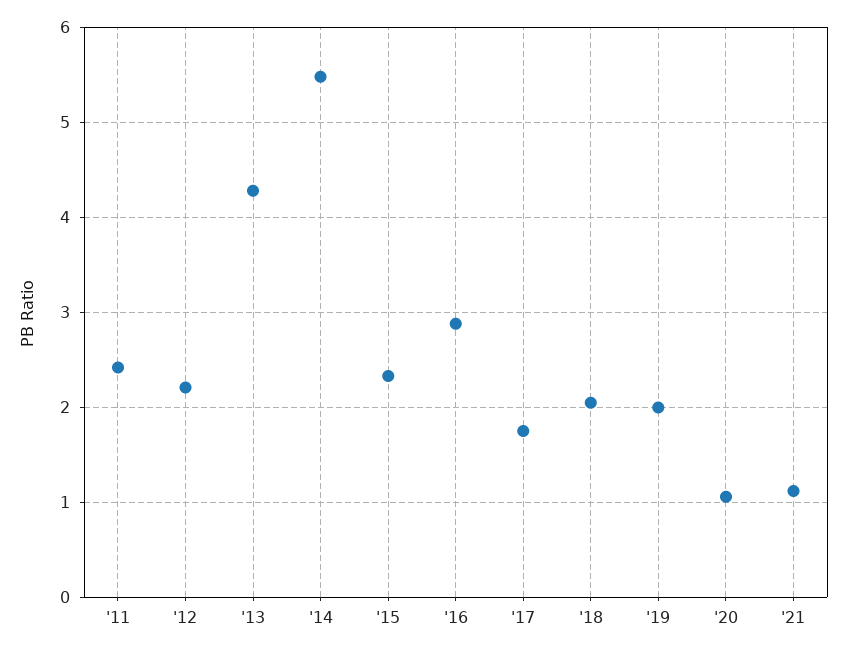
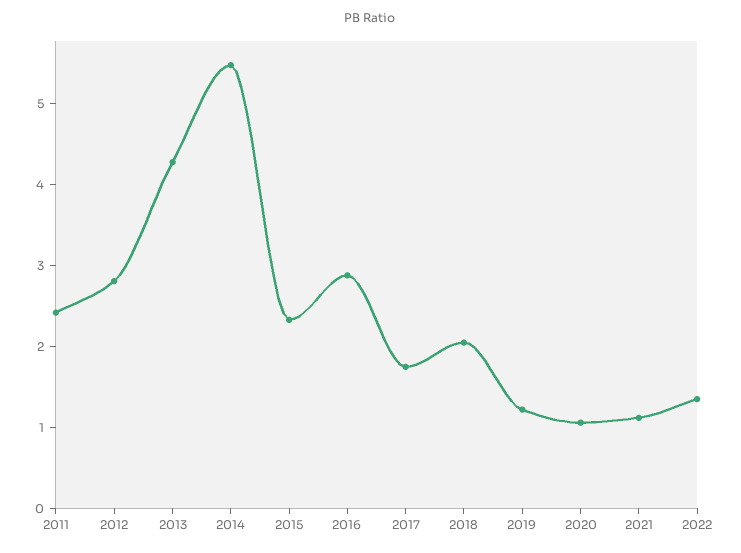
'12: 2.2 -> 2.8
'19: 2 -> 1.2
2022: none -> 1.4

